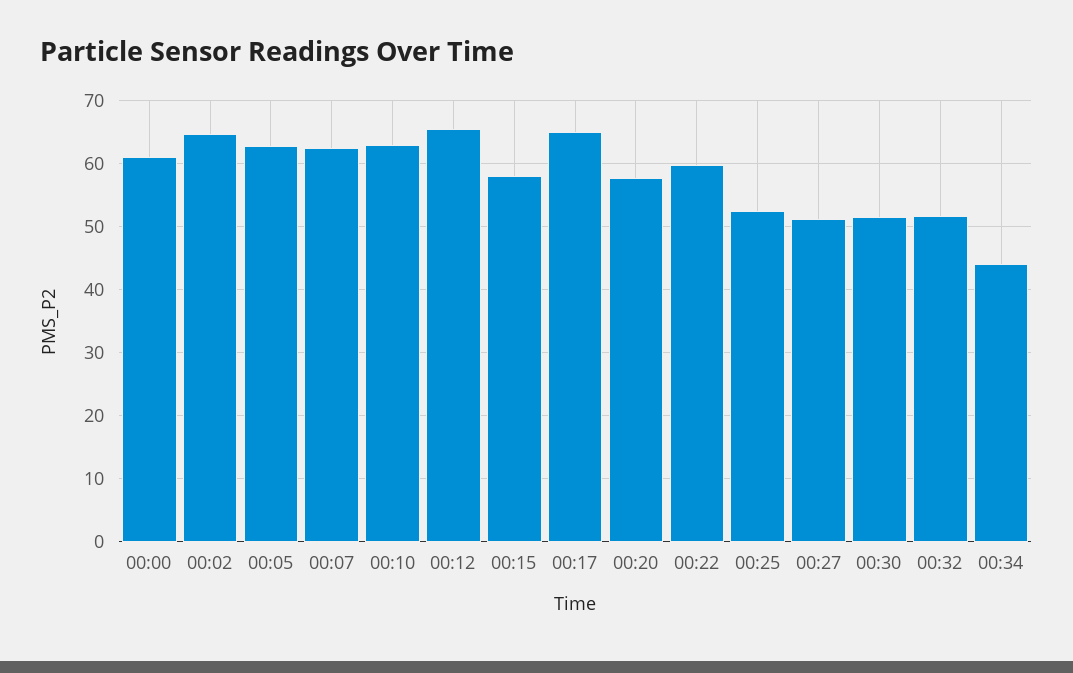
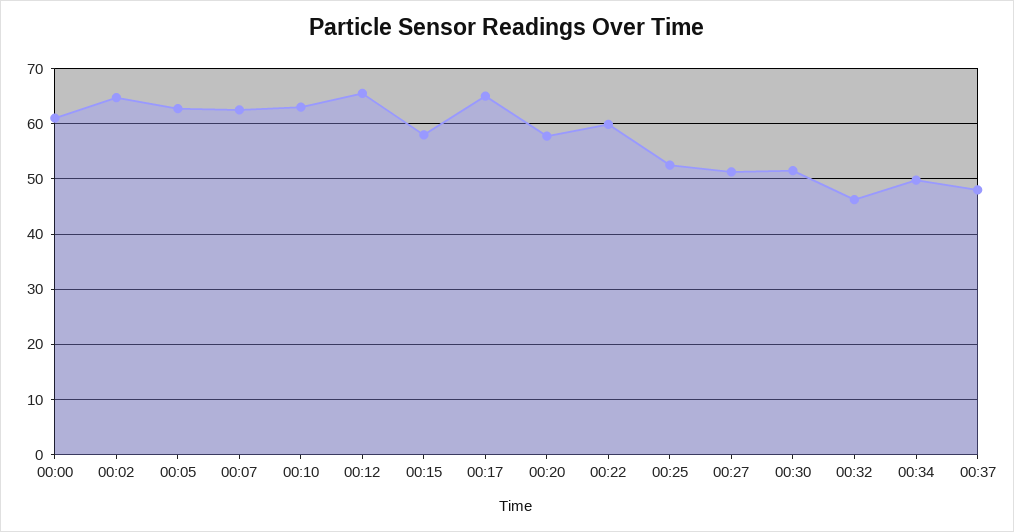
00:32: 52 -> 46
00:34: 44 -> 50
00:37: none -> 48

